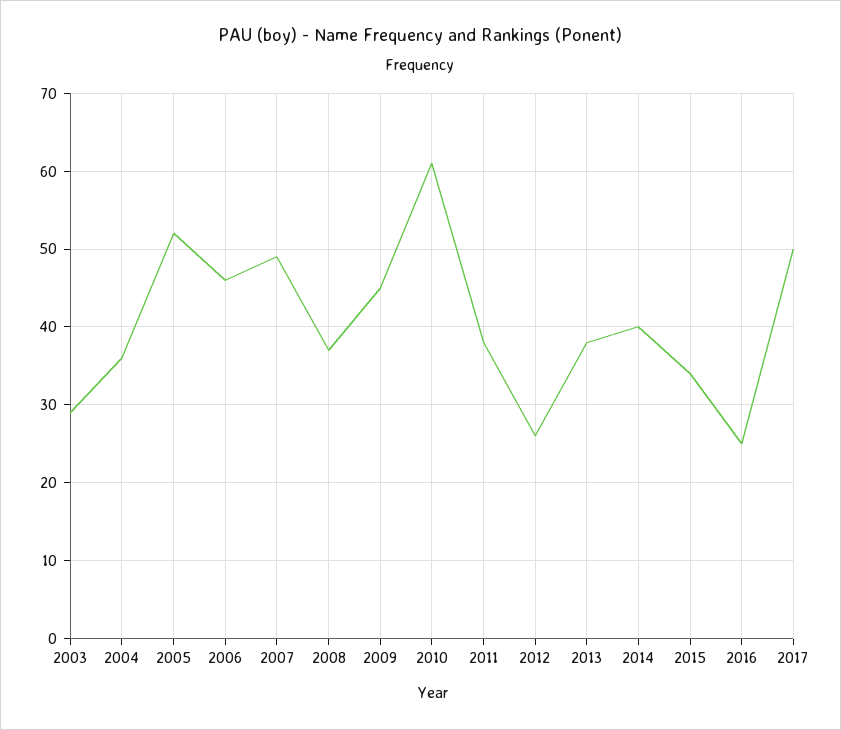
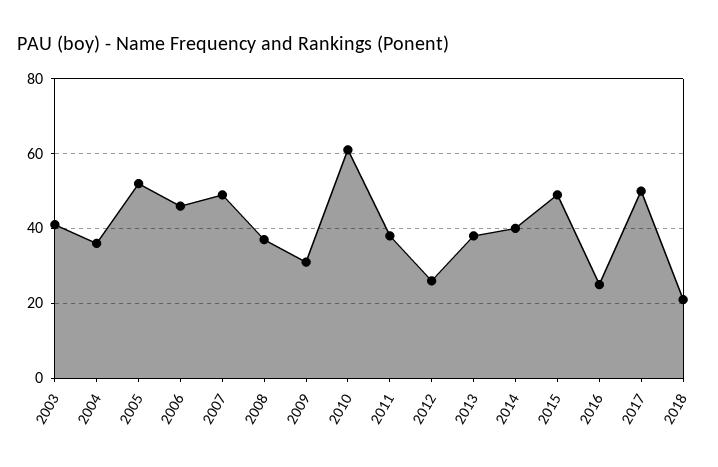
2003: 29 -> 40
2009: 45 -> 30
2015: 34 -> 50
2018: none -> 20

